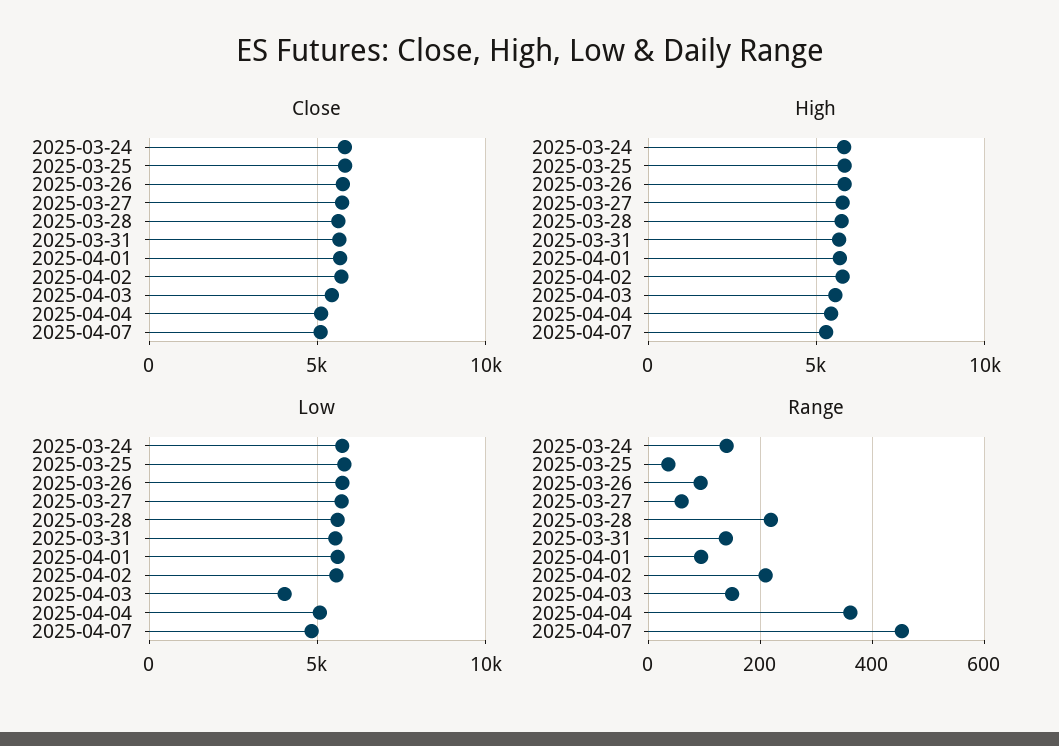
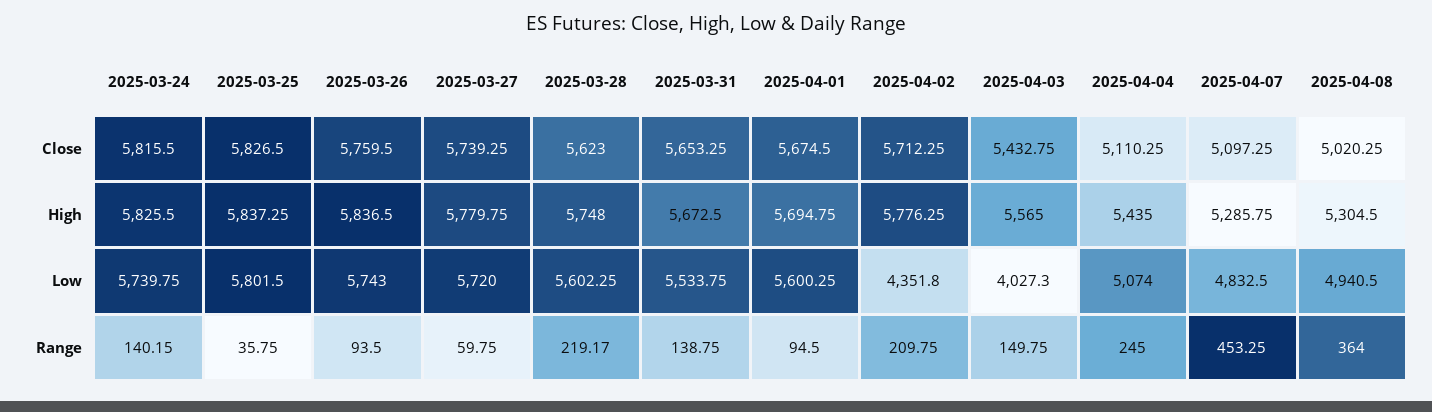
Low, 2025-04-02: 5500 -> 4351.8
Range, 2025-04-04: 360 -> 245
Close, 2025-04-08: none -> 5020.25
High, 2025-04-08: none -> 5304.5
Low, 2025-04-08: none -> 4940.5
Range, 2025-04-08: none -> 364

